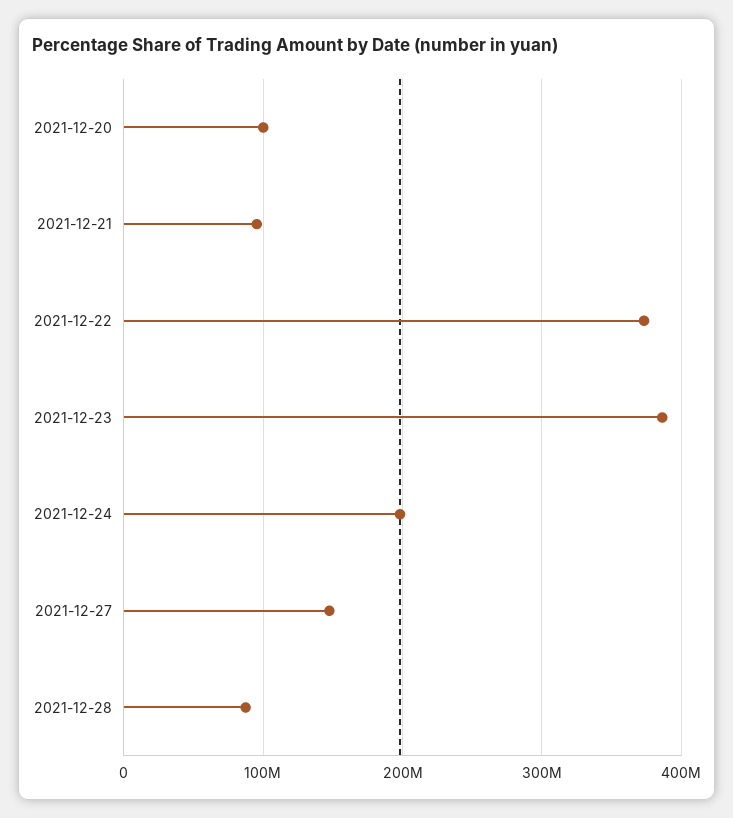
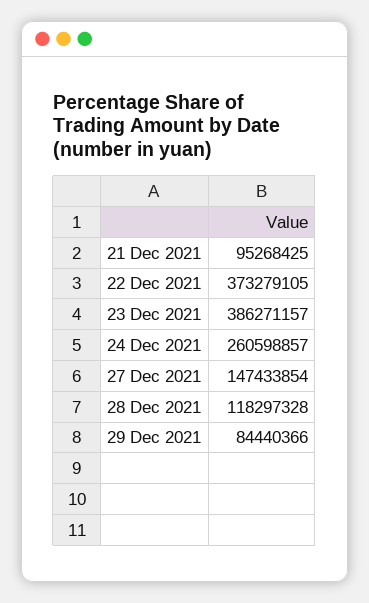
2021-12-20: 100000000 -> none
2021-12-24: 200000000 -> 260598857
2021-12-28: 90000000 -> 118297328
29 Dec 2021: none -> 84440366

